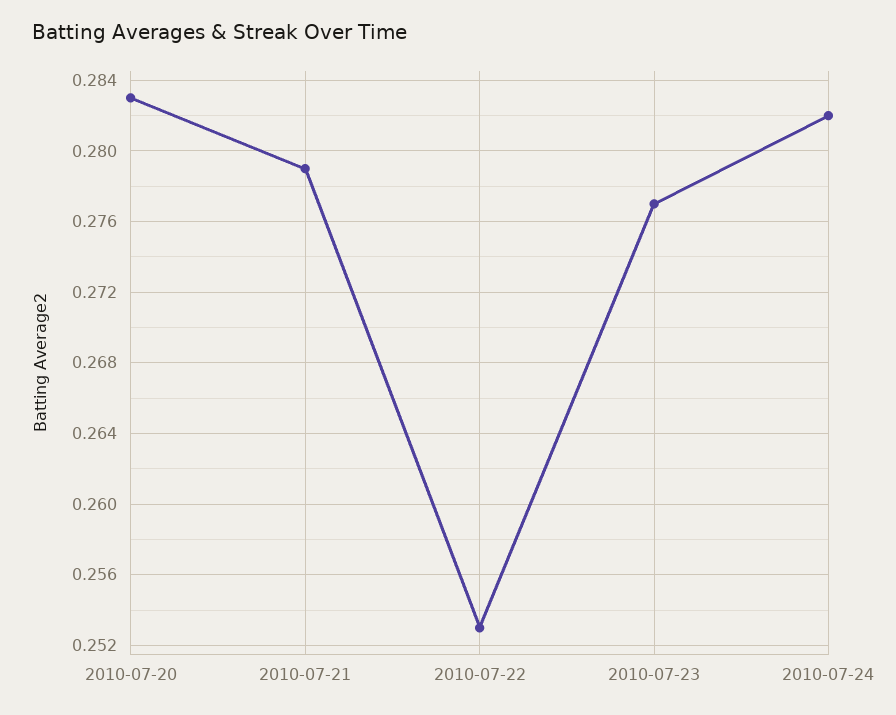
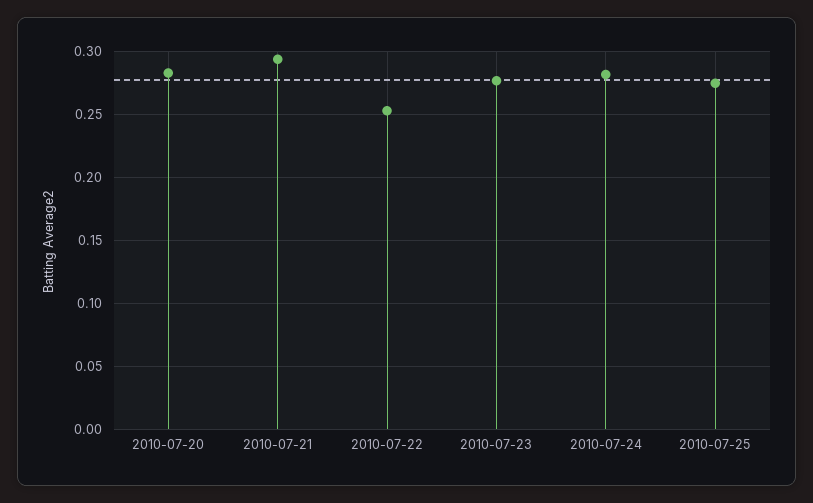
2010-07-21: 0.279 -> 0.295
2010-07-25: none -> 0.275

